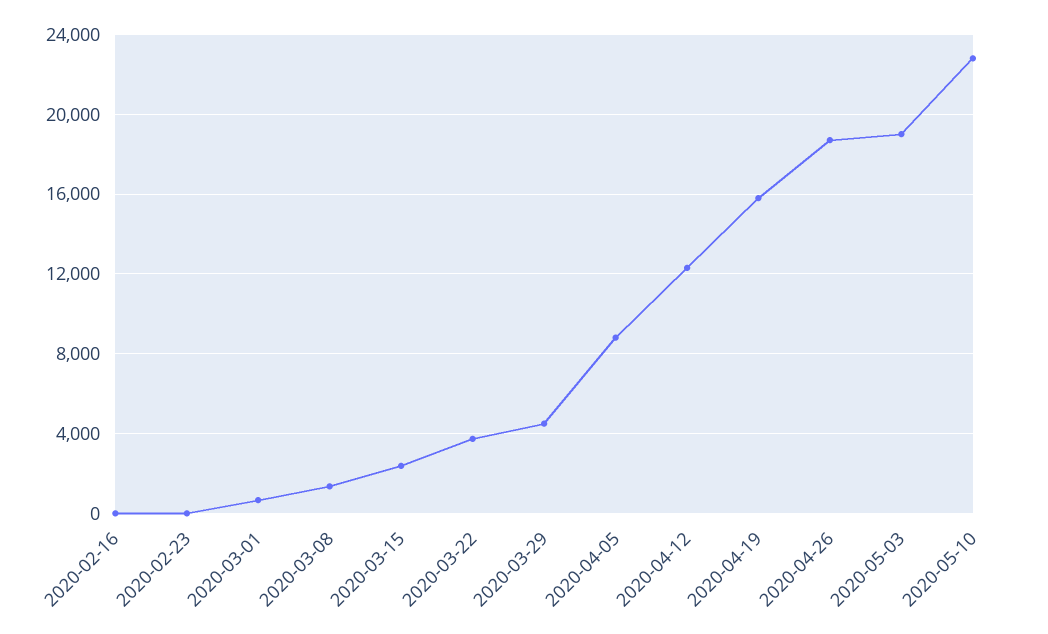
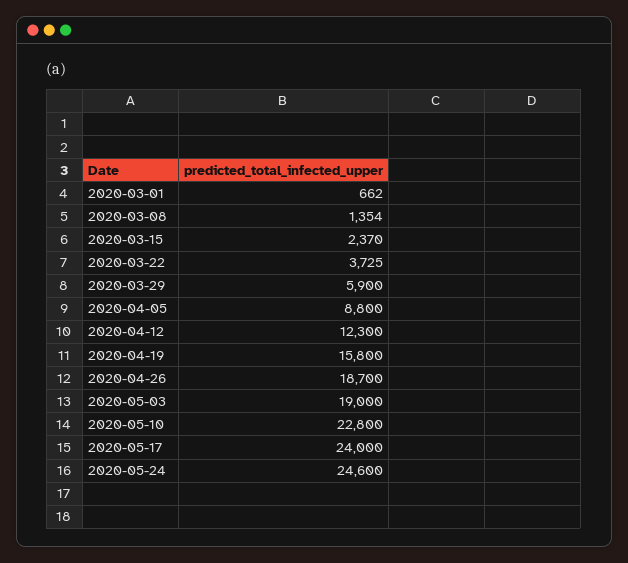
2020-02-16: 0 -> none
2020-02-23: 0 -> none
2020-03-29: 4500 -> 5900
2020-05-17: none -> 24000
2020-05-24: none -> 24600

